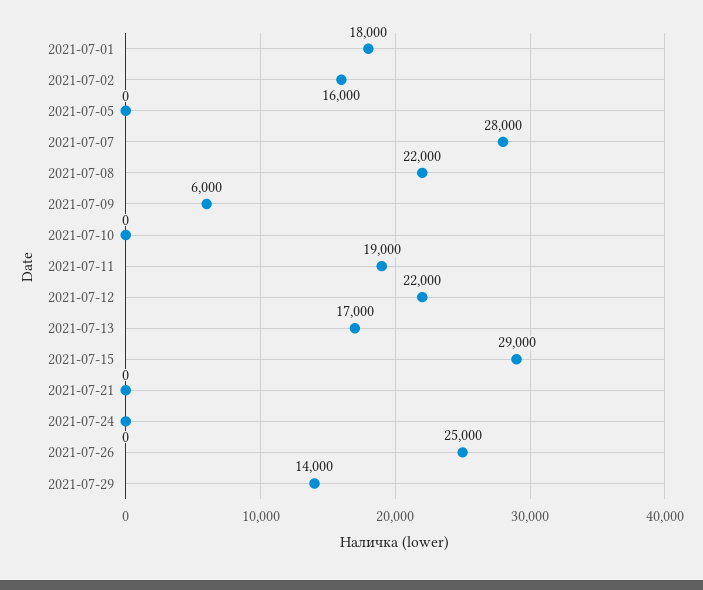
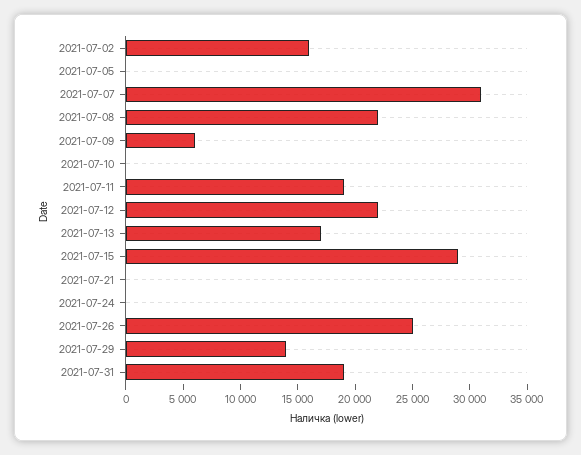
2021-07-01: 18000 -> none
2021-07-07: 28000 -> 31000
2021-07-31: none -> 19000

